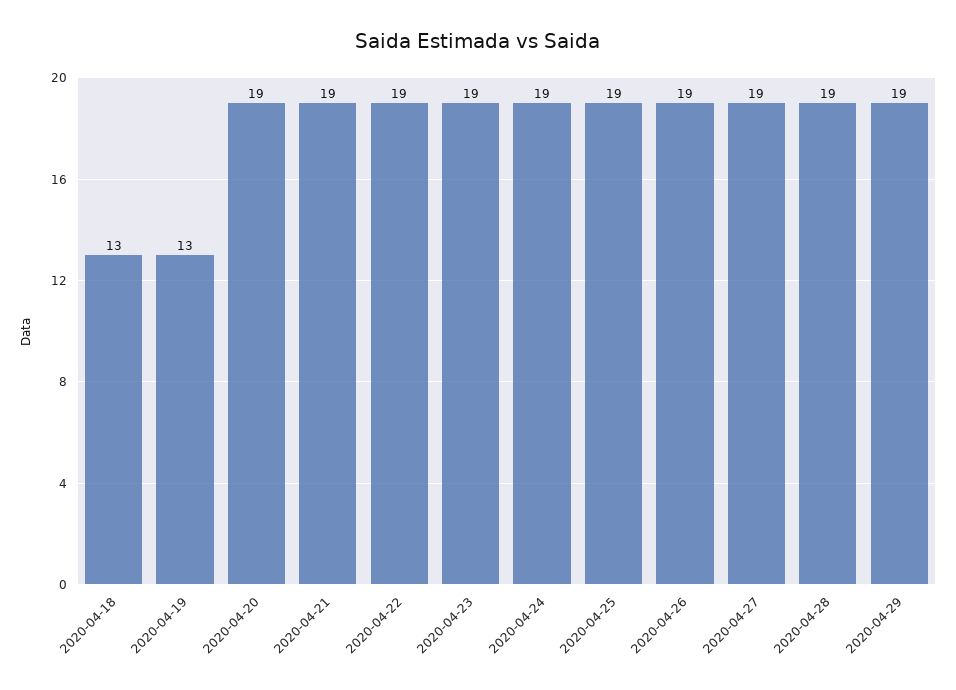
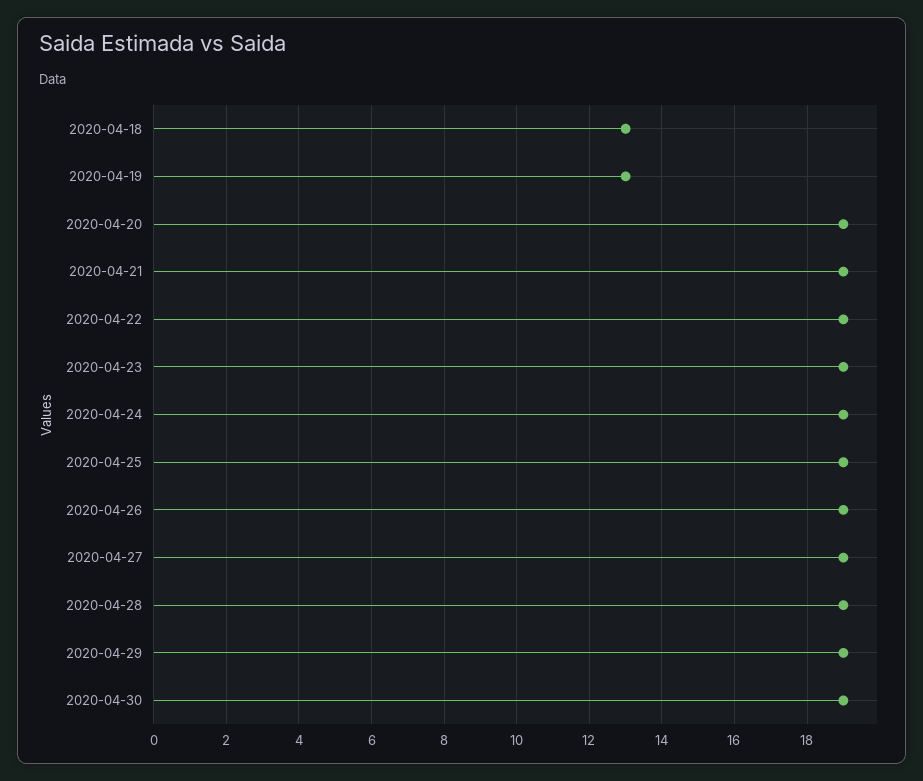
2020-04-30: none -> 19

